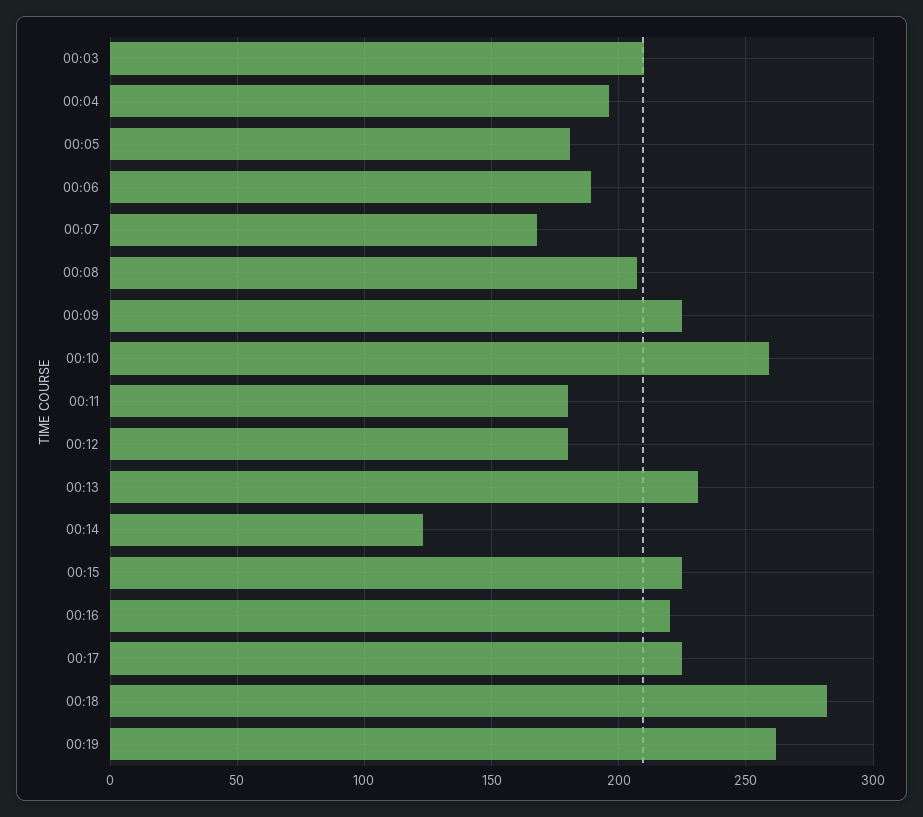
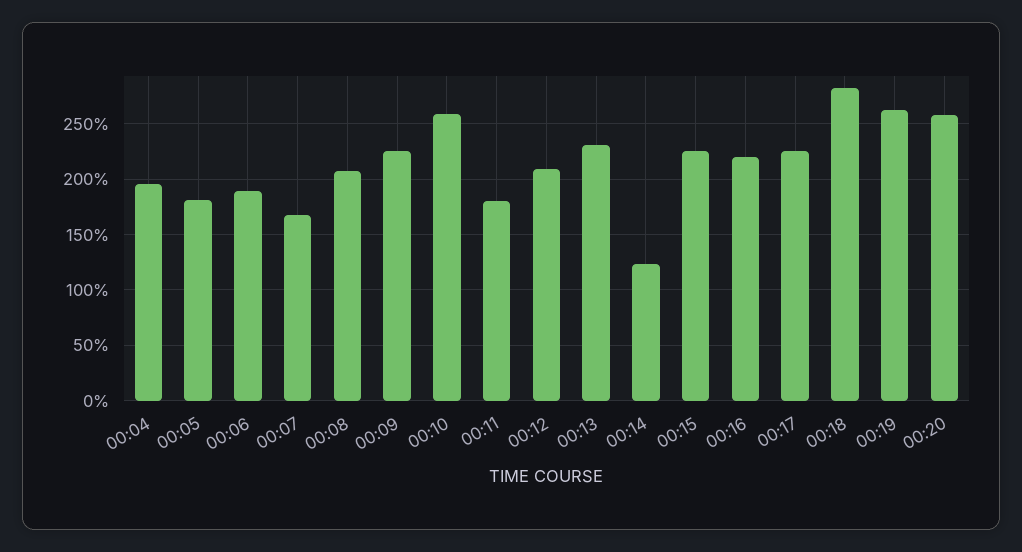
00:03: 210 -> none
00:12: 180 -> 210
00:20: none -> 260

